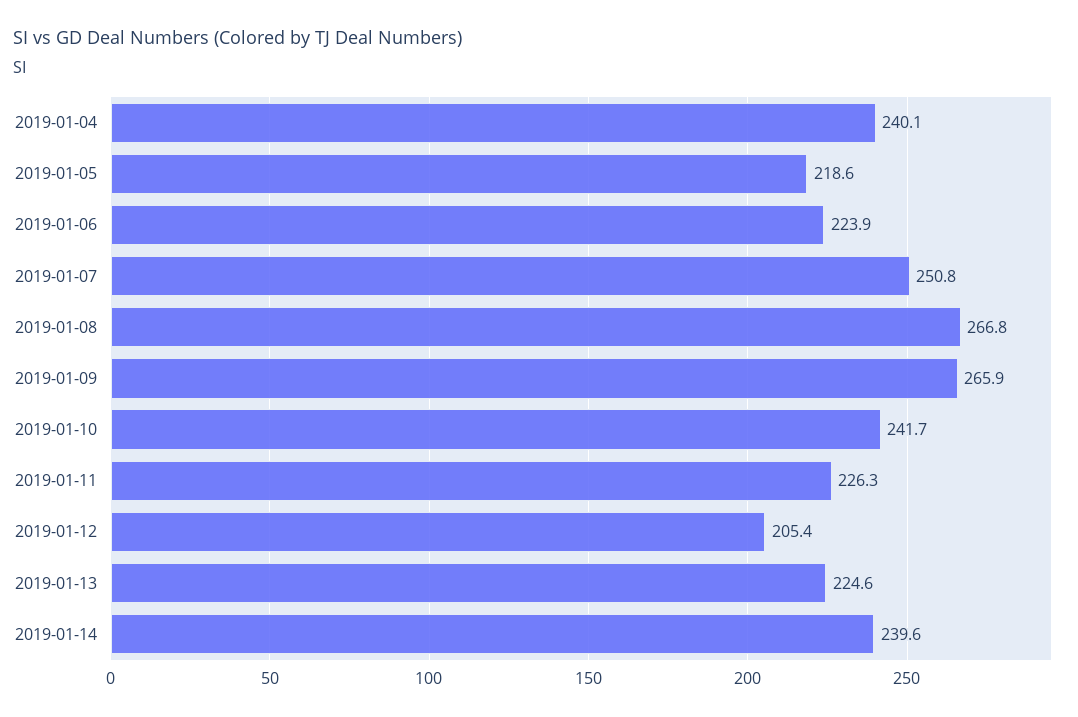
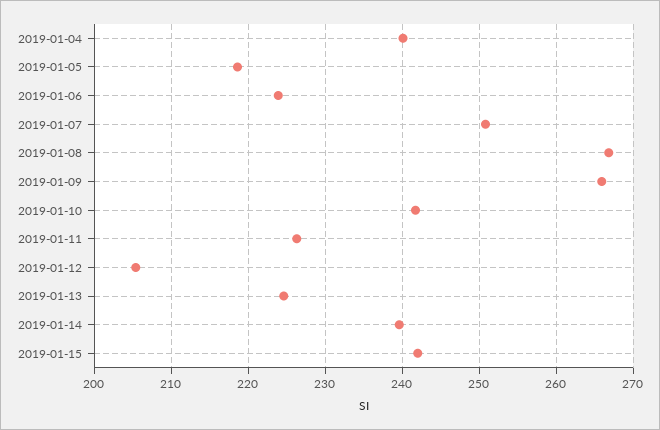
2019-01-15: none -> 242

